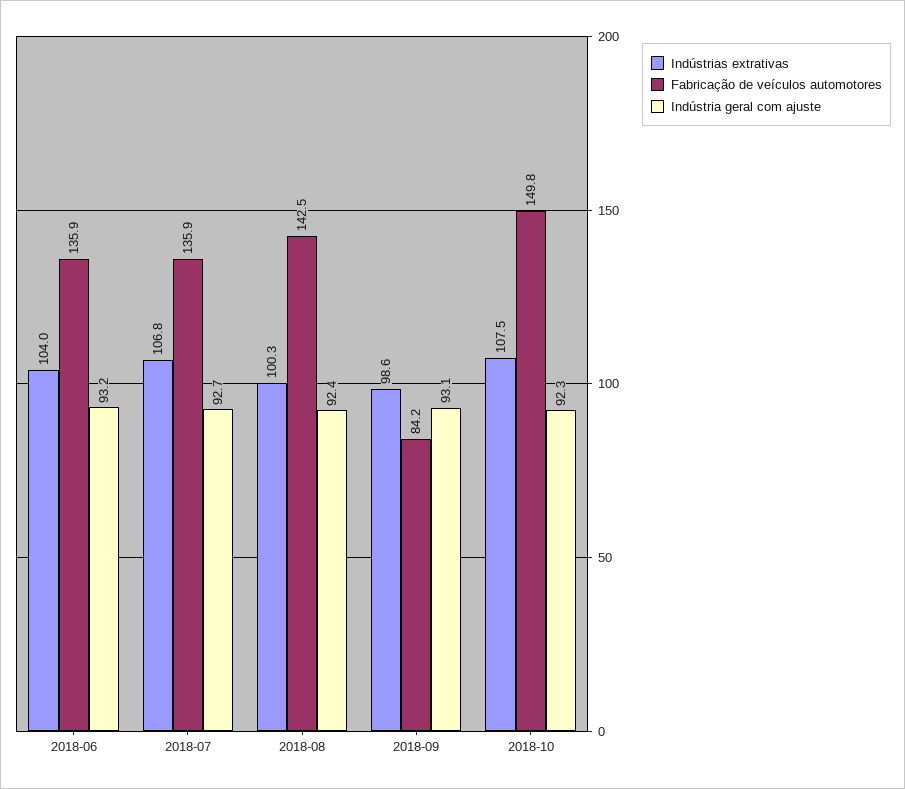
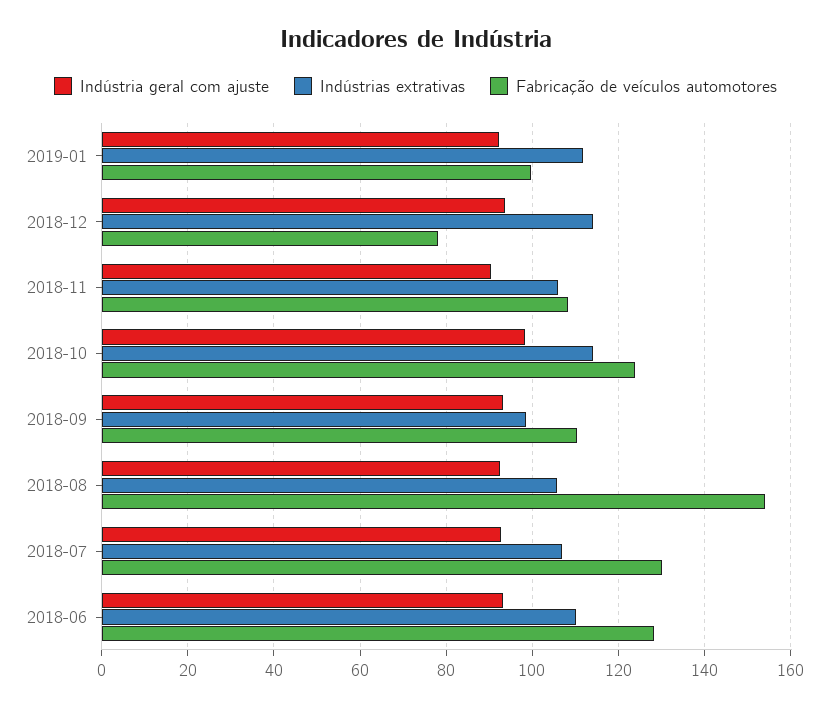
Indústrias extrativas, 2018-06: 104 -> 110
Fabricação de veículos automotores, 2018-06: 135.9 -> 128
Fabricação de veículos automotores, 2018-07: 135.9 -> 130
Indústrias extrativas, 2018-08: 100.3 -> 106
Fabricação de veículos automotores, 2018-08: 142.5 -> 154
Fabricação de veículos automotores, 2018-09: 84.2 -> 110
Indústrias extrativas, 2018-10: 107.5 -> 114
Fabricação de veículos automotores, 2018-10: 149.8 -> 124
Indústria geral com ajuste, 2018-10: 92.3 -> 98
Indústria geral com ajuste, 2019-01: none -> 92
Indústrias extrativas, 2019-01: none -> 112
Fabricação de veículos automotores, 2019-01: none -> 100
Indústria geral com ajuste, 2018-12: none -> 94
Indústrias extrativas, 2018-12: none -> 114
Fabricação de veículos automotores, 2018-12: none -> 78
Indústria geral com ajuste, 2018-11: none -> 90
Indústrias extrativas, 2018-11: none -> 106
Fabricação de veículos automotores, 2018-11: none -> 108

